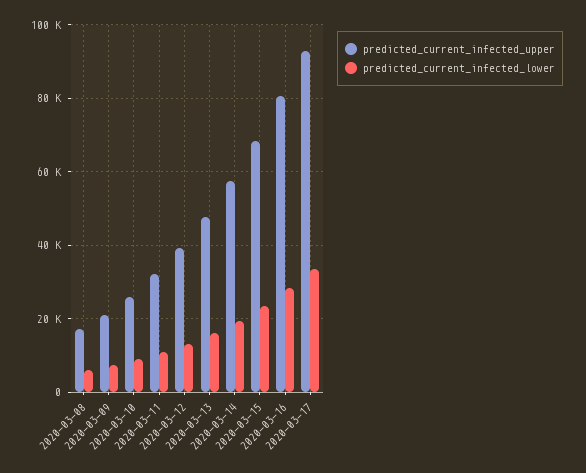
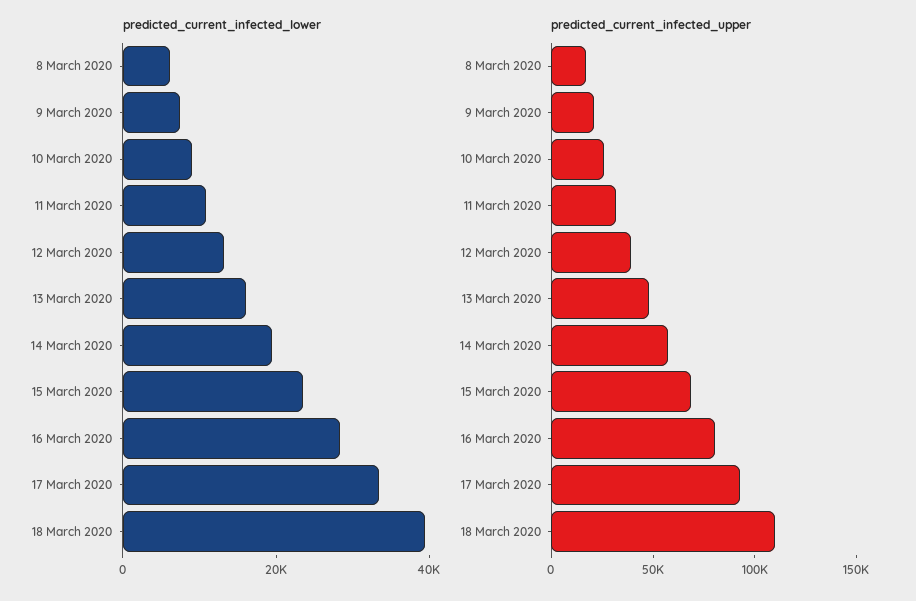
predicted_current_infected_lower, 18 March 2020: none -> 40000
predicted_current_infected_upper, 18 March 2020: none -> 110000

